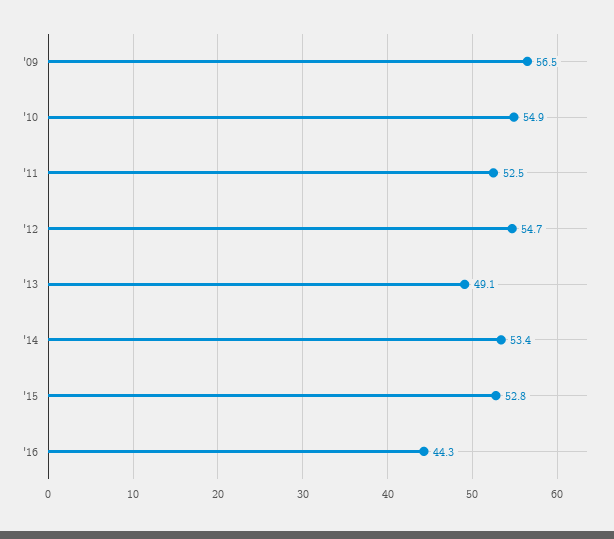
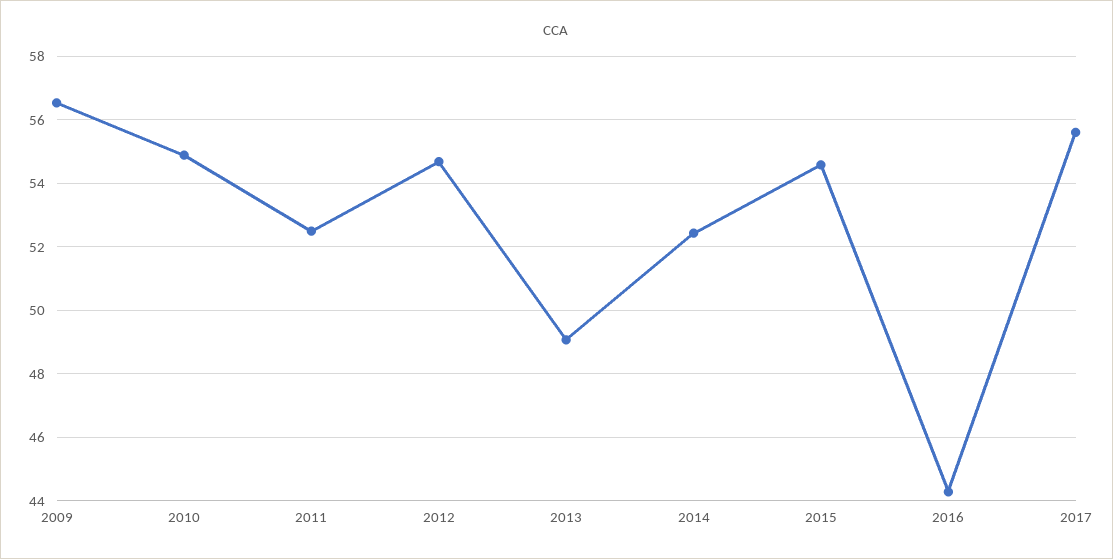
'14: 53.4 -> 52.4
'15: 52.8 -> 54.6
2017: none -> 55.6

